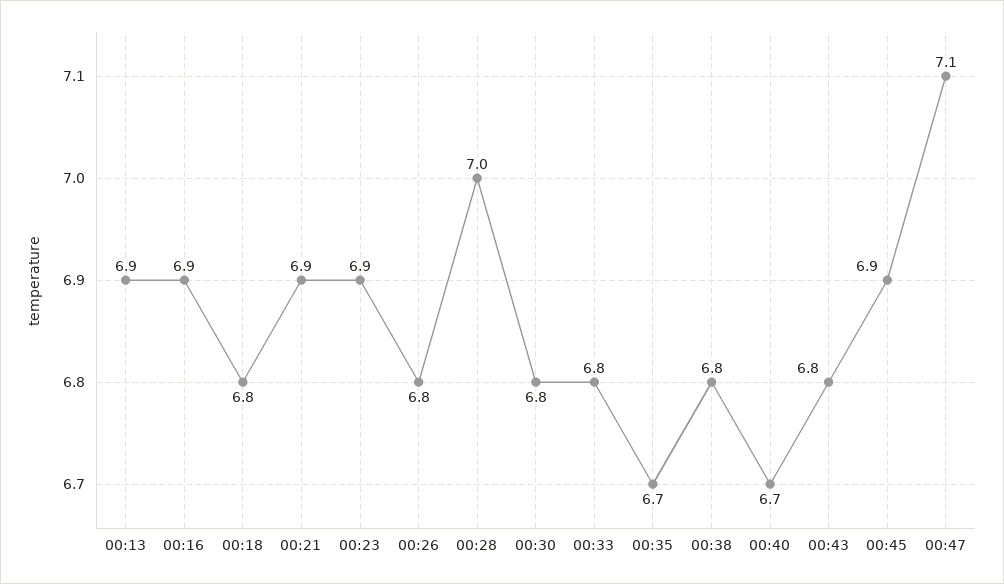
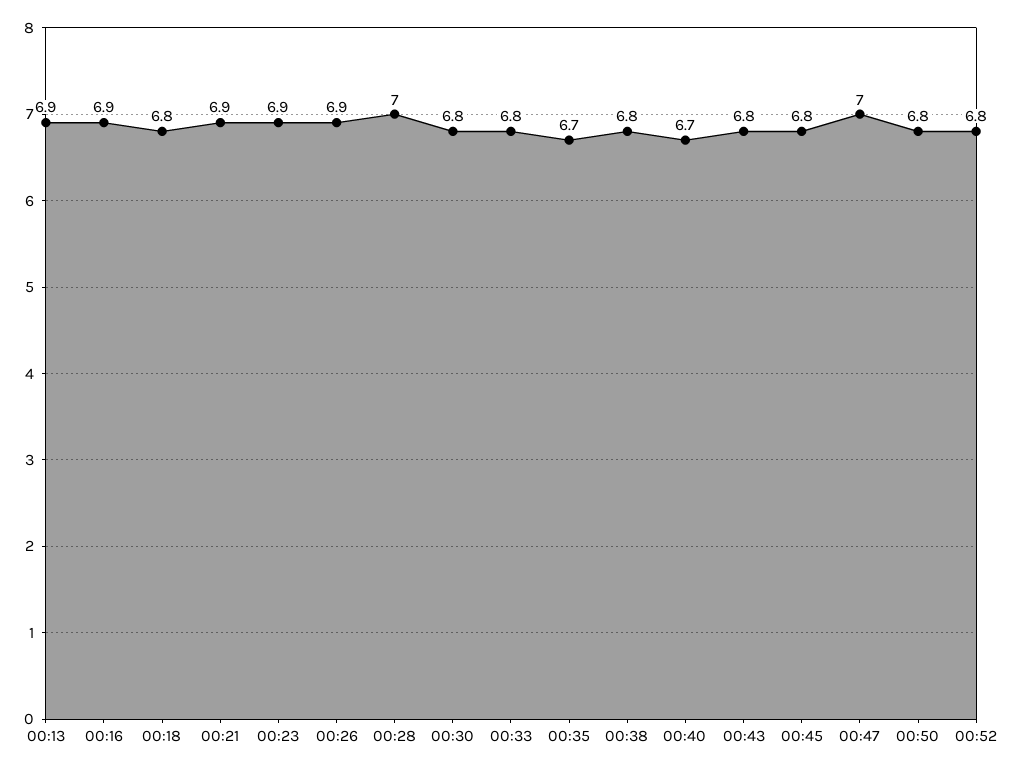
00:26: 6.8 -> 6.9
00:45: 6.9 -> 6.8
00:47: 7.1 -> 7
00:50: none -> 6.8
00:52: none -> 6.8

